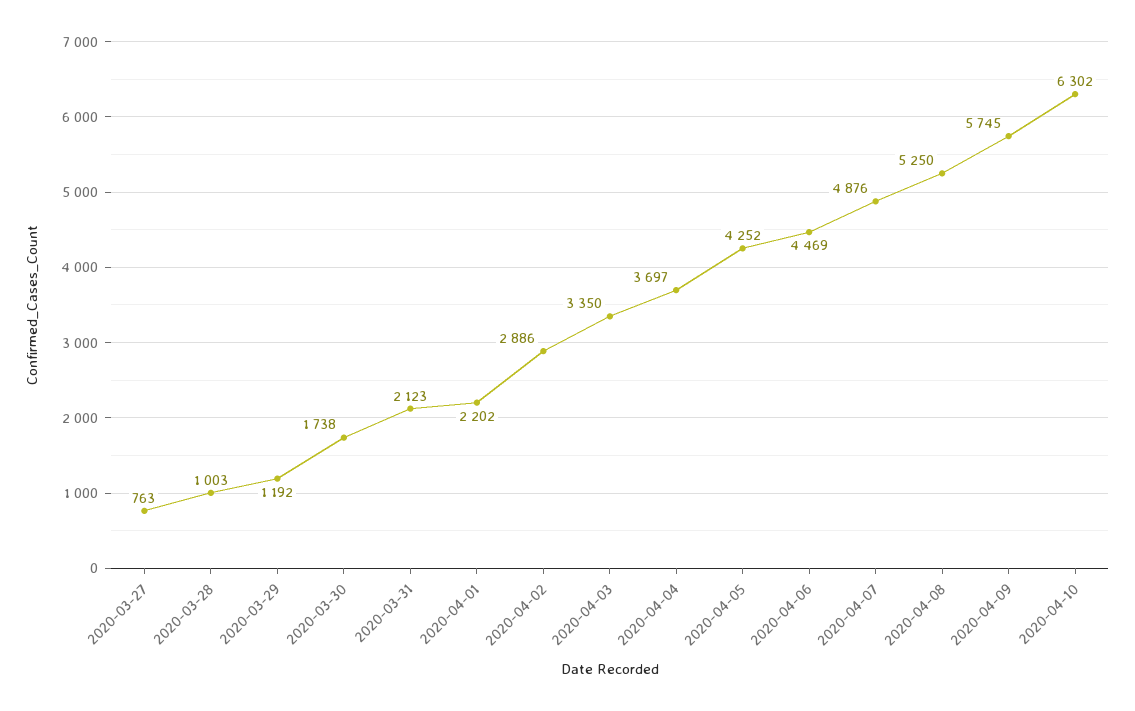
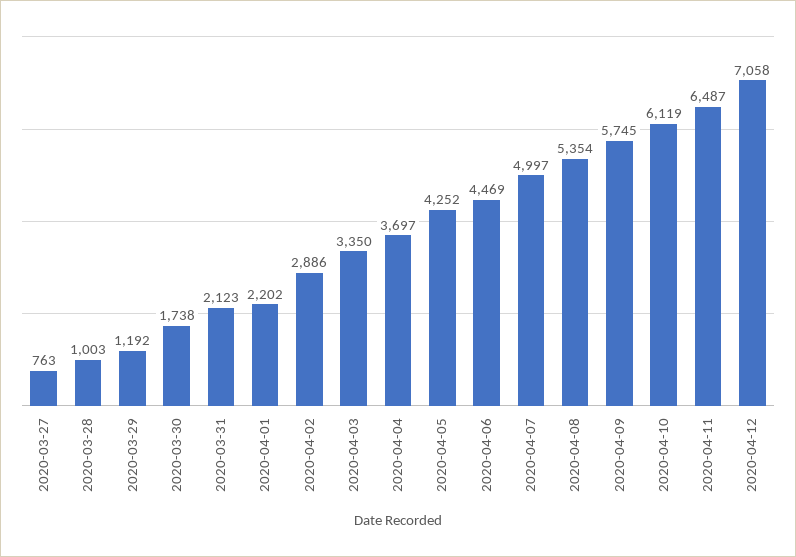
2020-04-07: 4876 -> 4997
2020-04-08: 5250 -> 5354
2020-04-10: 6302 -> 6119
2020-04-11: none -> 6487
2020-04-12: none -> 7058

